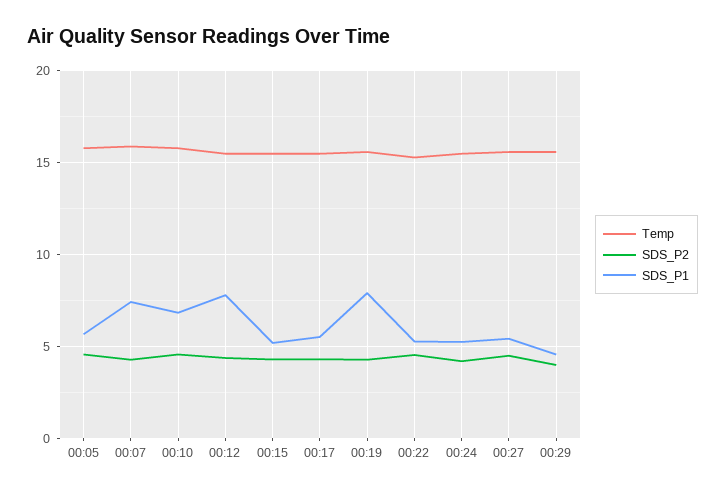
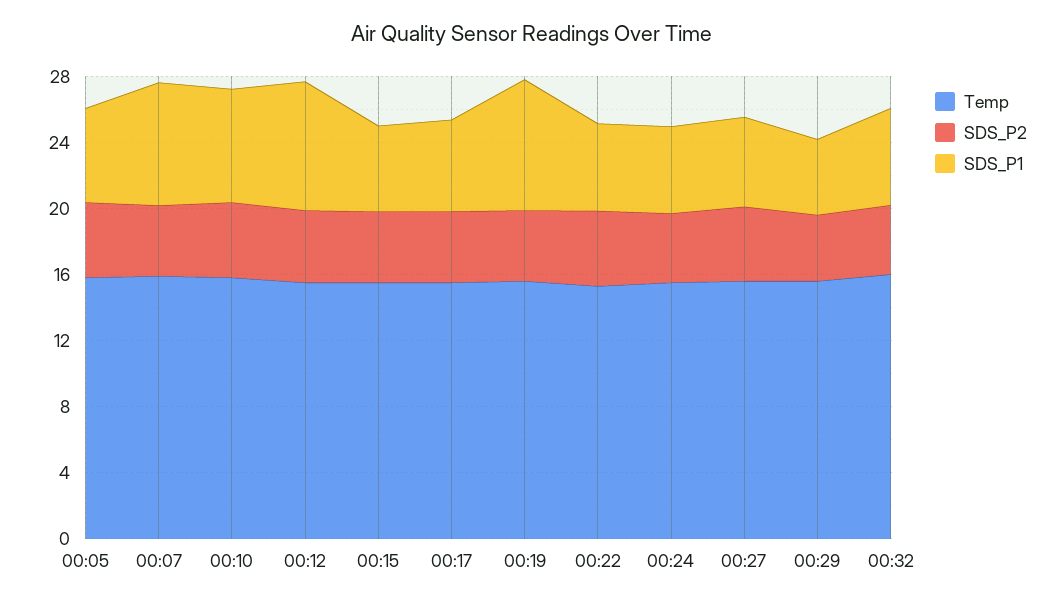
Temp, 00:32: none -> 16
SDS_P2, 00:32: none -> 4
SDS_P1, 00:32: none -> 6

